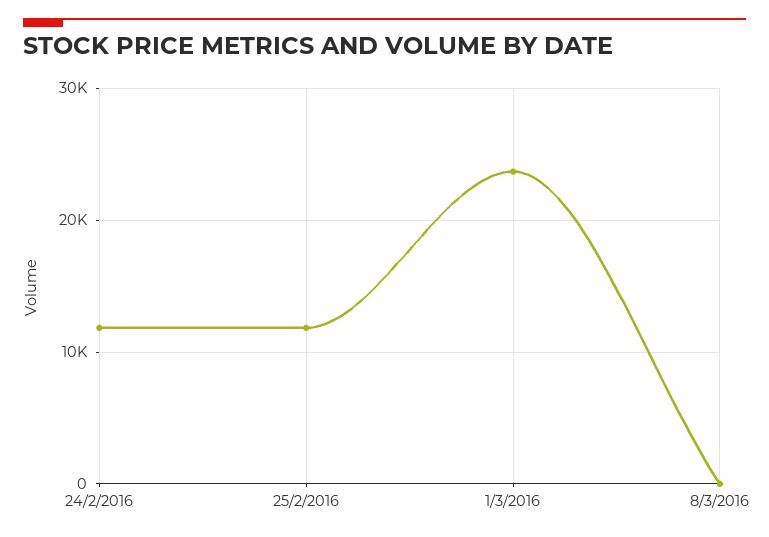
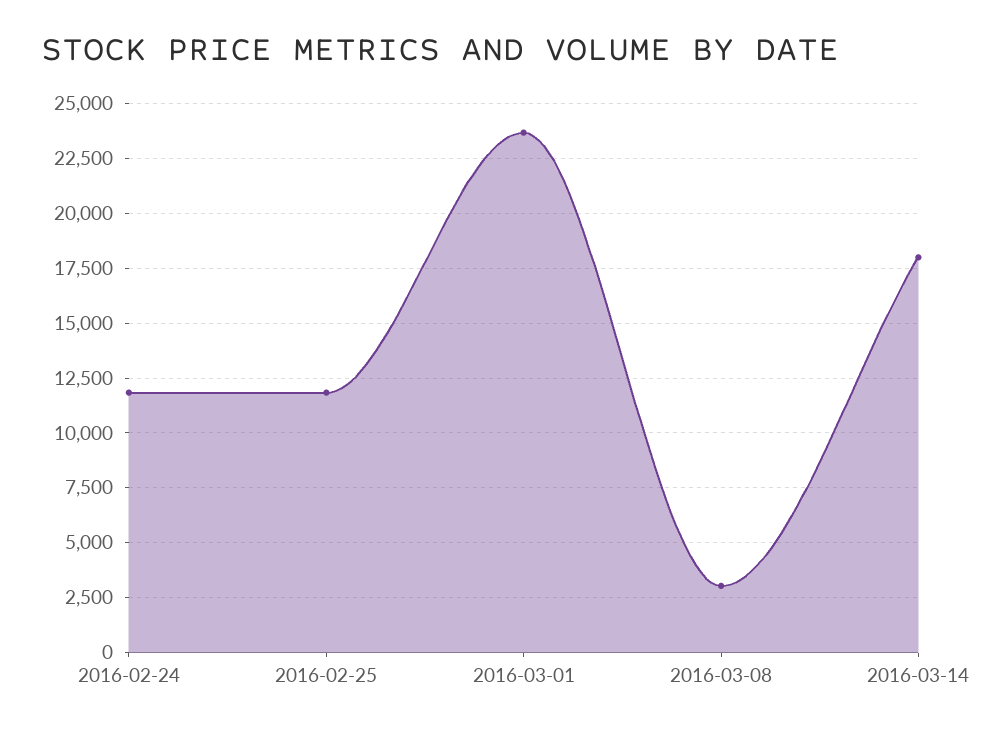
8/3/2016: 0 -> 3000
2016-03-14: none -> 18000

